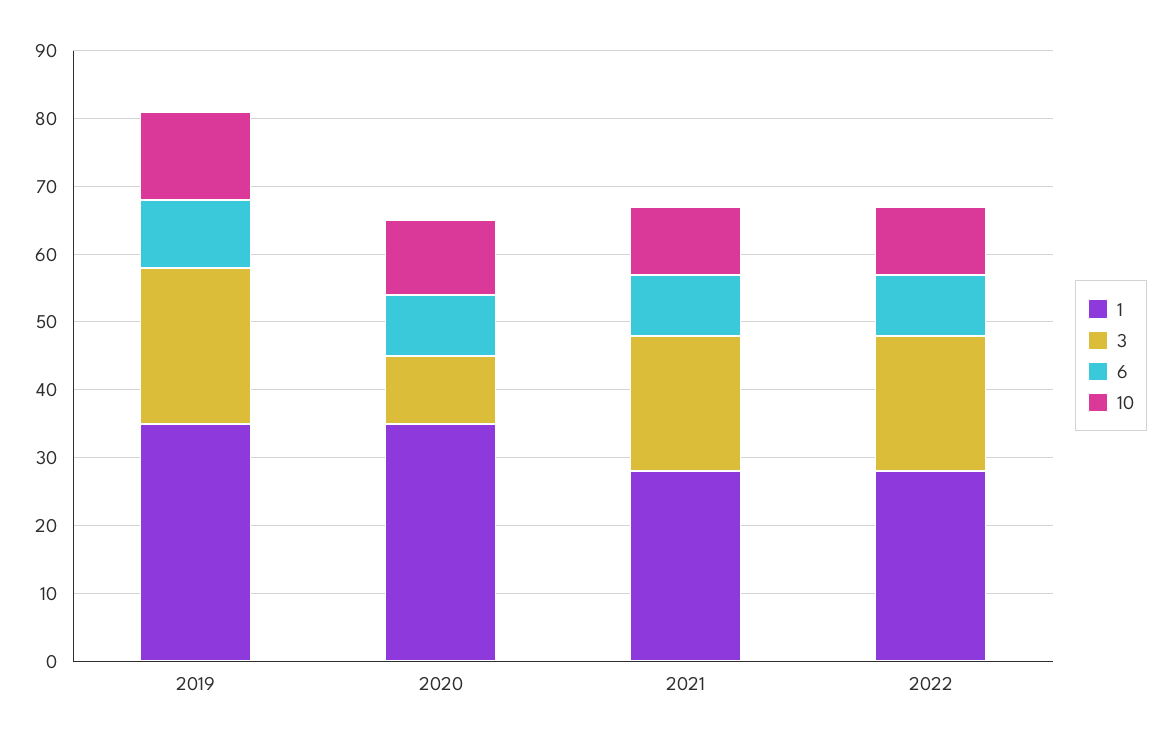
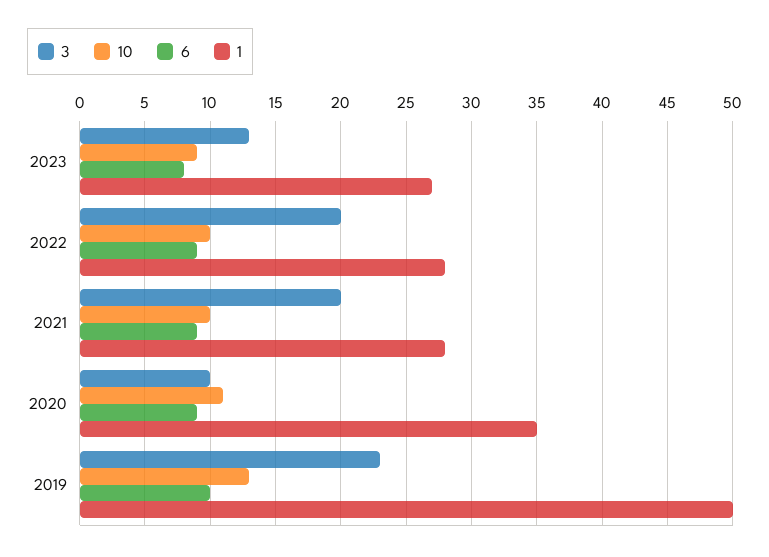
1, 2019: 35 -> 50
3, 2023: none -> 13
10, 2023: none -> 9
6, 2023: none -> 8
1, 2023: none -> 27

